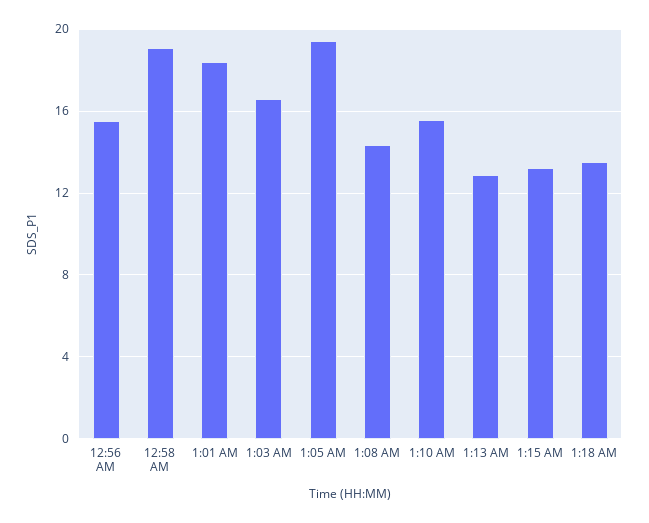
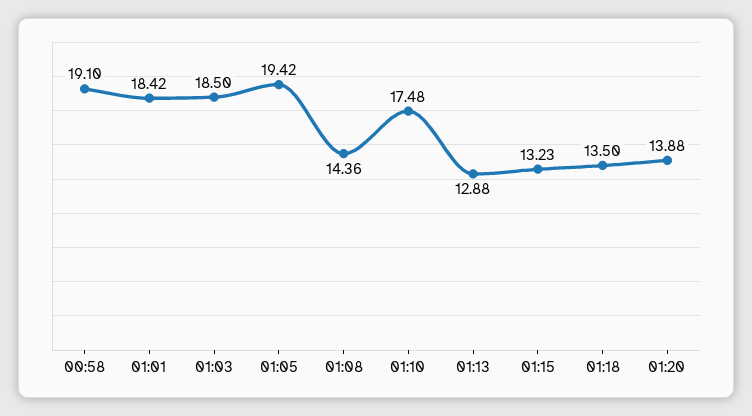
12:56 AM: 15.5 -> none
1:03 AM: 16.5 -> 18.5
1:10 AM: 15.5 -> 17.48
01:20: none -> 13.88

